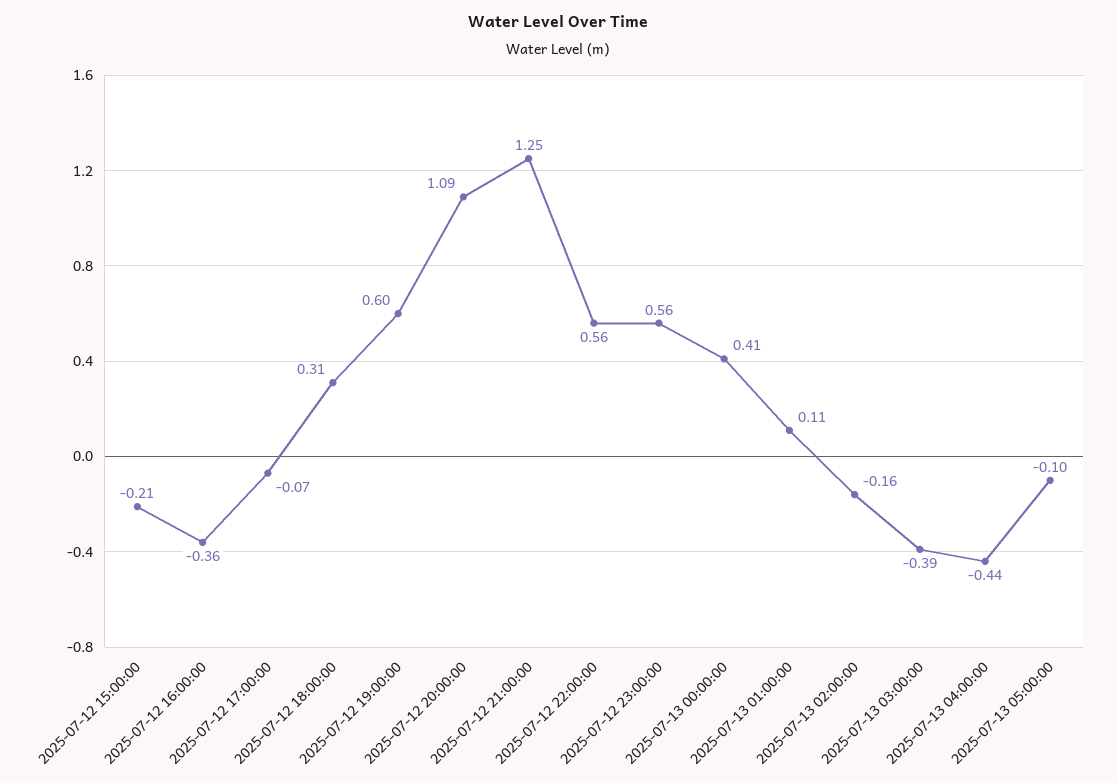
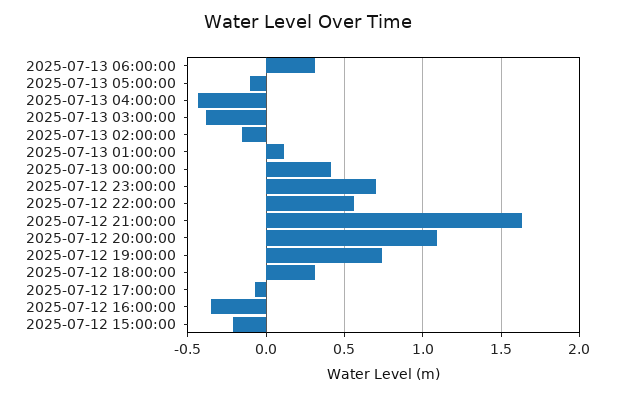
2025-07-12 19:00:00: 0.6 -> 0.75
2025-07-12 21:00:00: 1.25 -> 1.65
2025-07-12 23:00:00: 0.56 -> 0.7
2025-07-13 06:00:00: none -> 0.3

